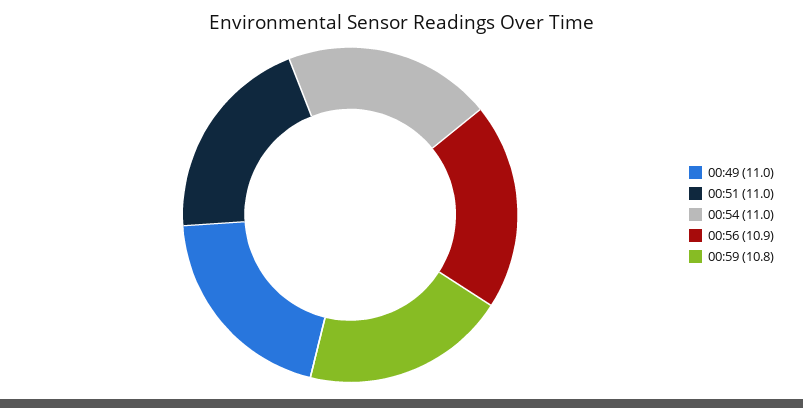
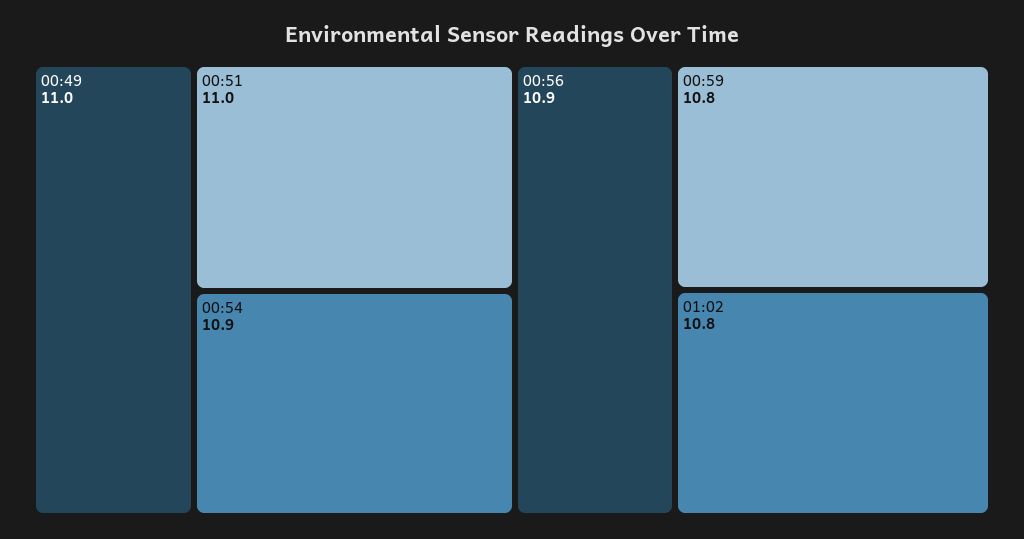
00:54: 11 -> 10.9
01:02: none -> 10.8

